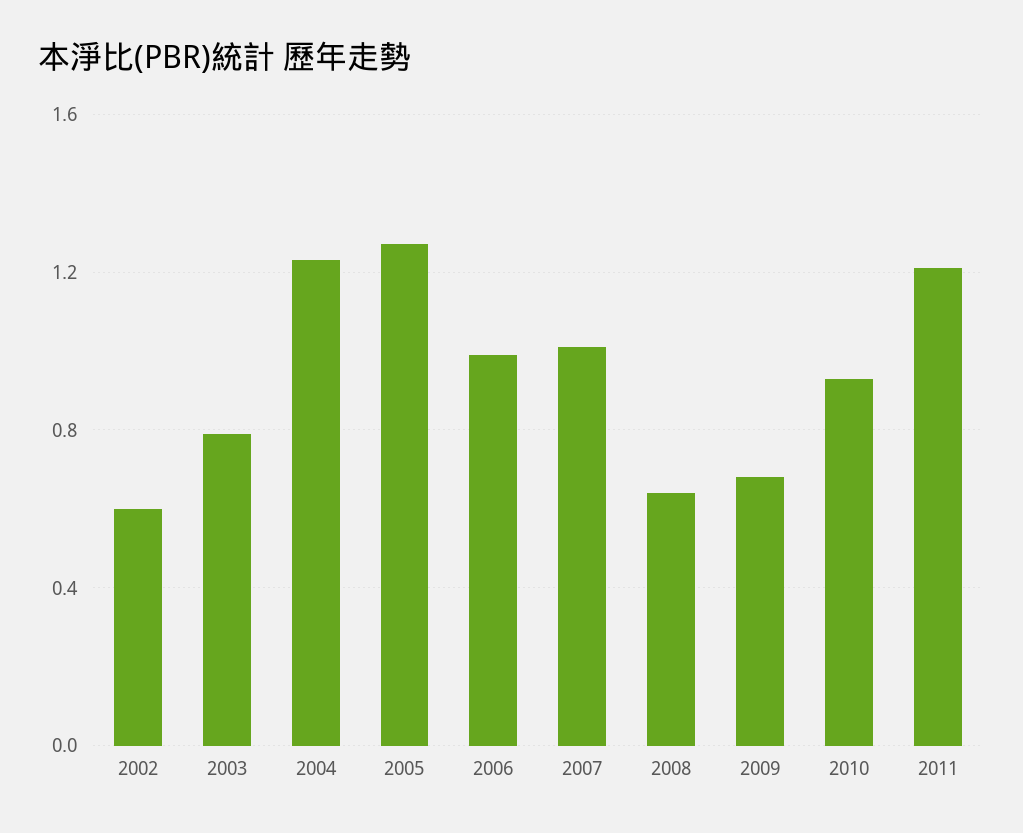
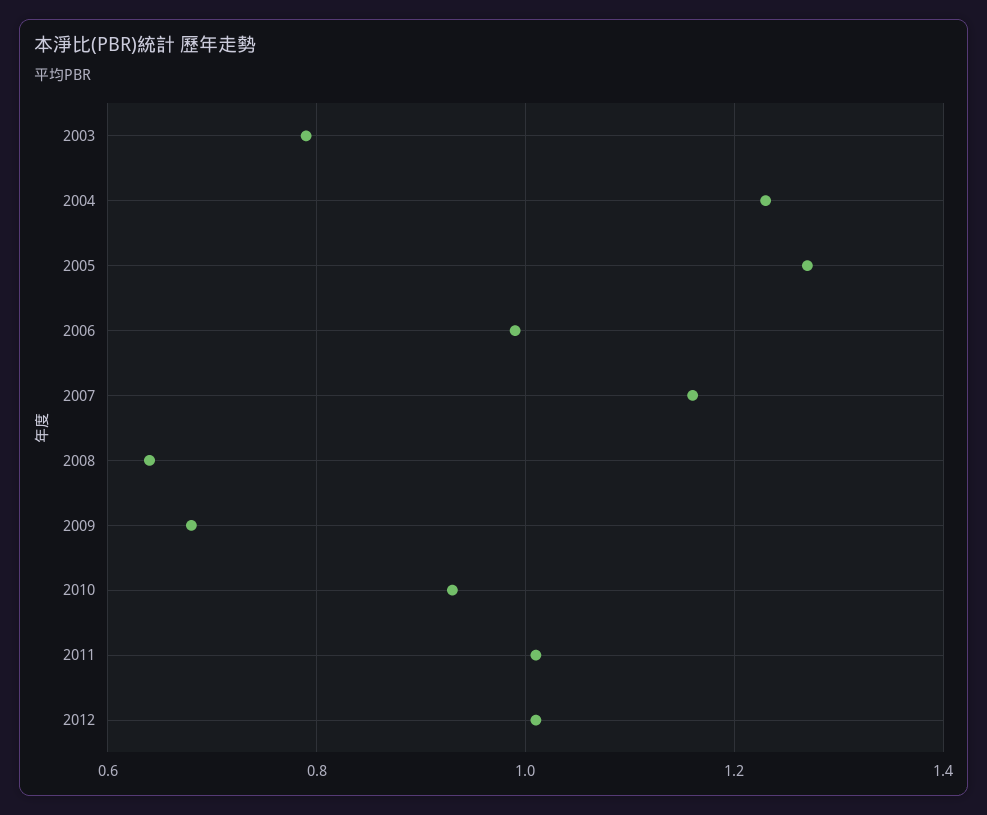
2002: 0.6 -> none
2007: 1 -> 1.15
2011: 1.2 -> 1
2012: none -> 1

